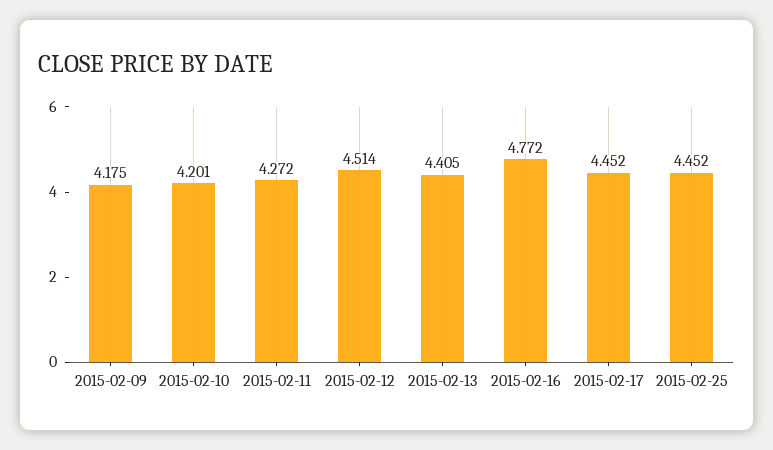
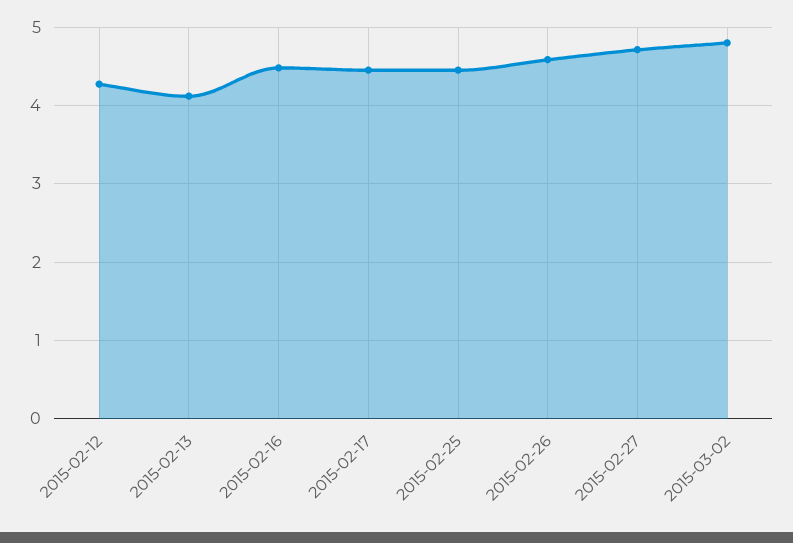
2015-02-09: 4.175 -> none
2015-02-10: 4.201 -> none
2015-02-11: 4.272 -> none
2015-02-12: 4.514 -> 4.3
2015-02-13: 4.405 -> 4.1
2015-02-16: 4.772 -> 4.5
2015-02-26: none -> 4.6
2015-02-27: none -> 4.7
2015-03-02: none -> 4.8

